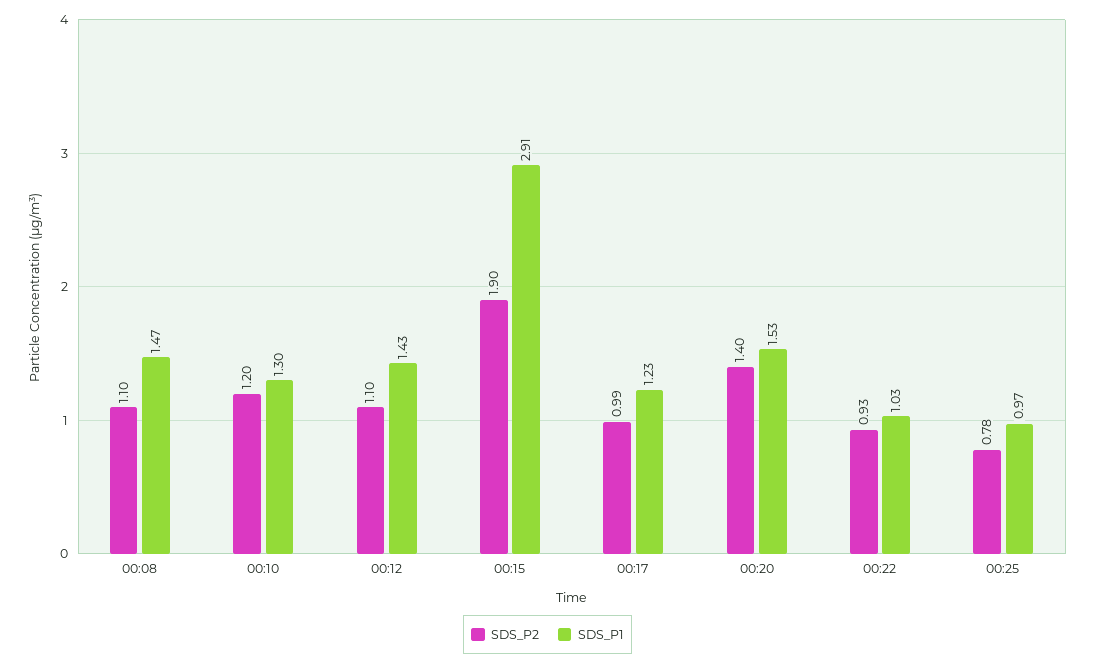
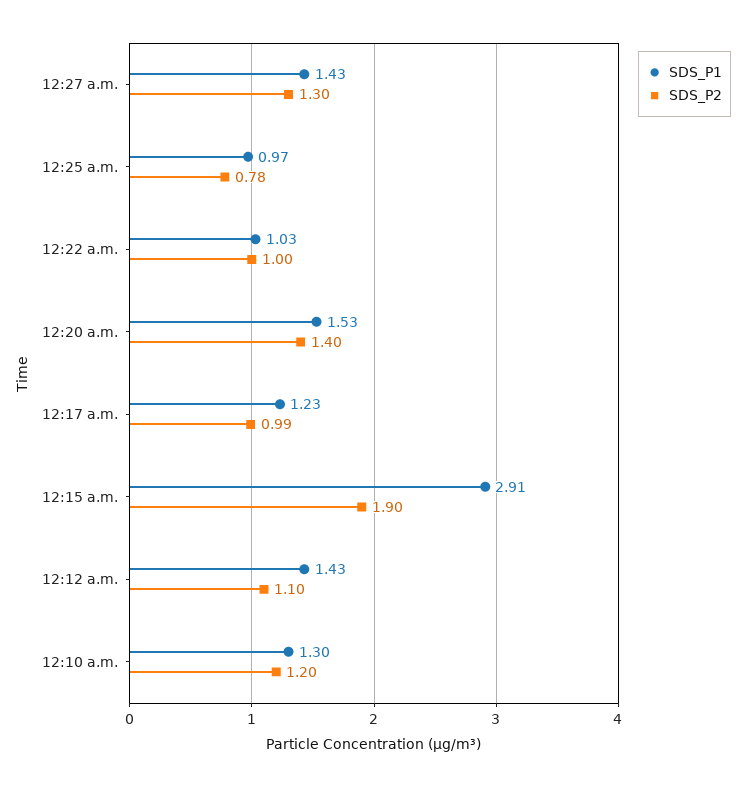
SDS_P2, 00:08: 1.1 -> none
SDS_P1, 00:08: 1.47 -> none
SDS_P2, 00:22: 0.93 -> 1
SDS_P1, 12:27 a.m.: none -> 1.43
SDS_P2, 12:27 a.m.: none -> 1.3

